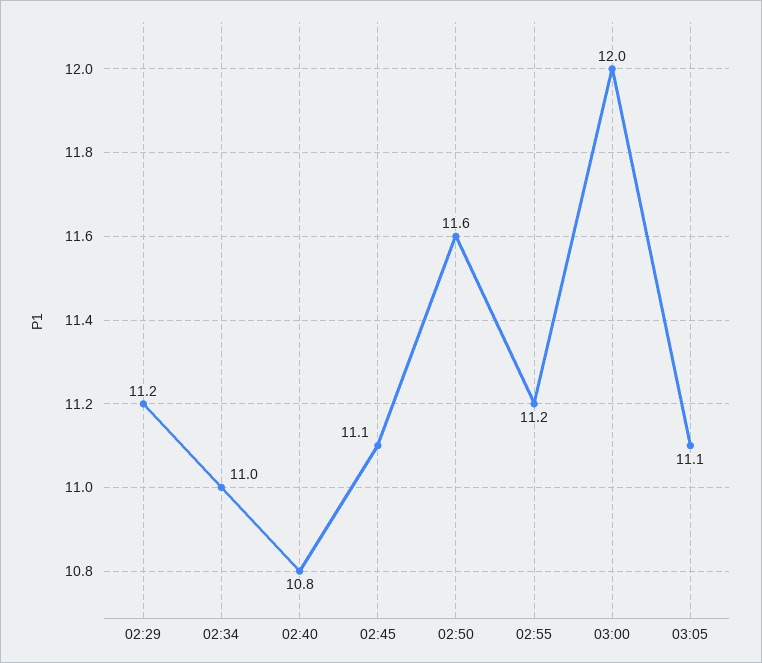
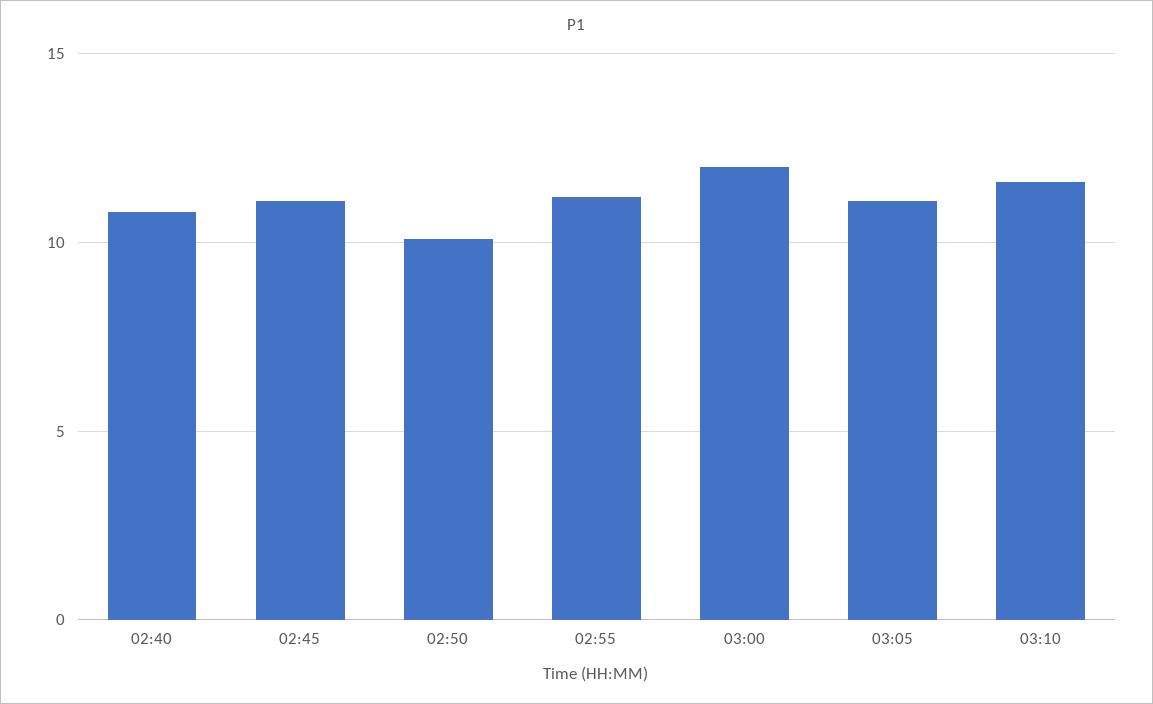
02:29: 11.2 -> none
02:34: 11 -> none
02:50: 11.6 -> 10
03:10: none -> 11.5

